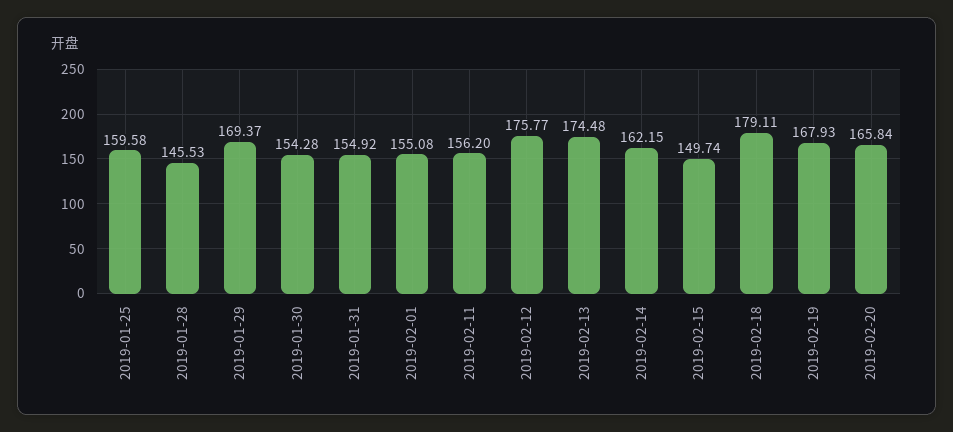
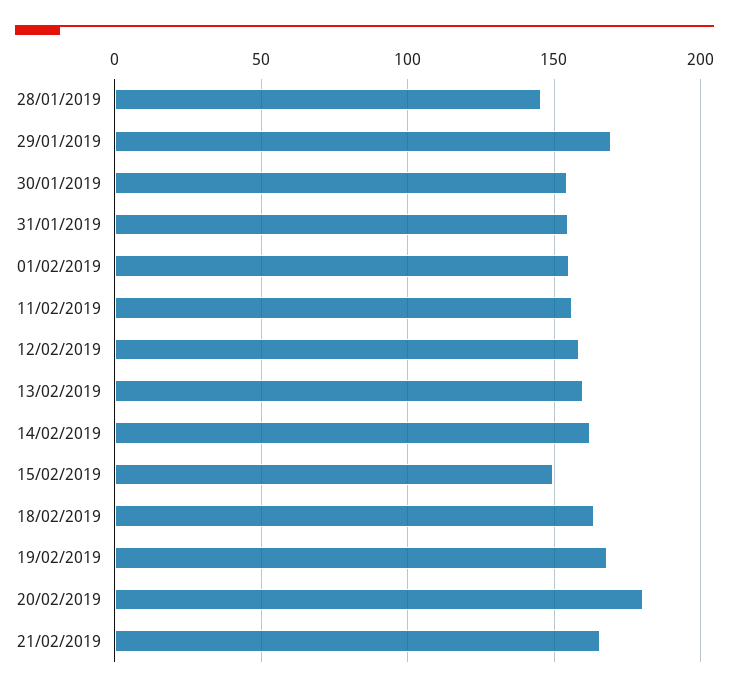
2019-01-25: 159.58 -> none
2019-02-12: 175.77 -> 160
2019-02-13: 174.48 -> 160
2019-02-18: 179.11 -> 165
2019-02-20: 165.84 -> 180
21/02/2019: none -> 165

